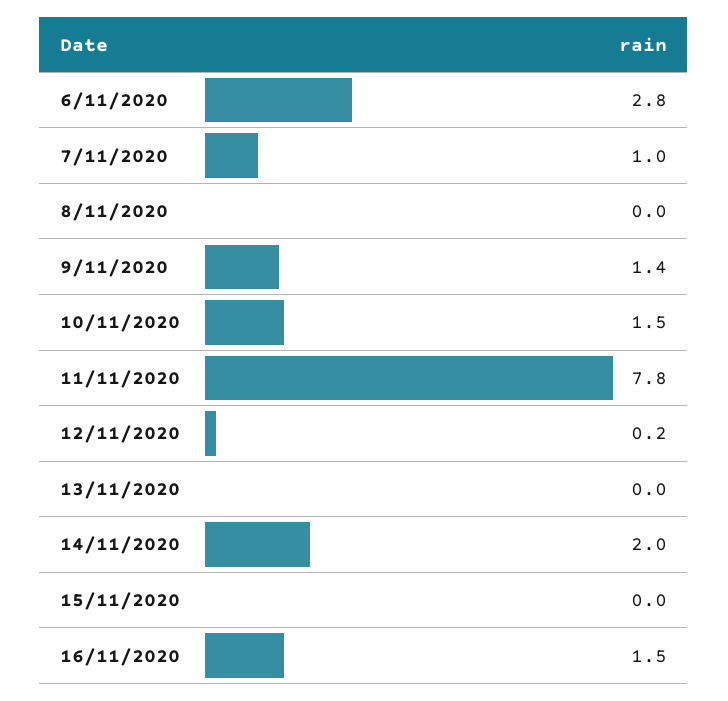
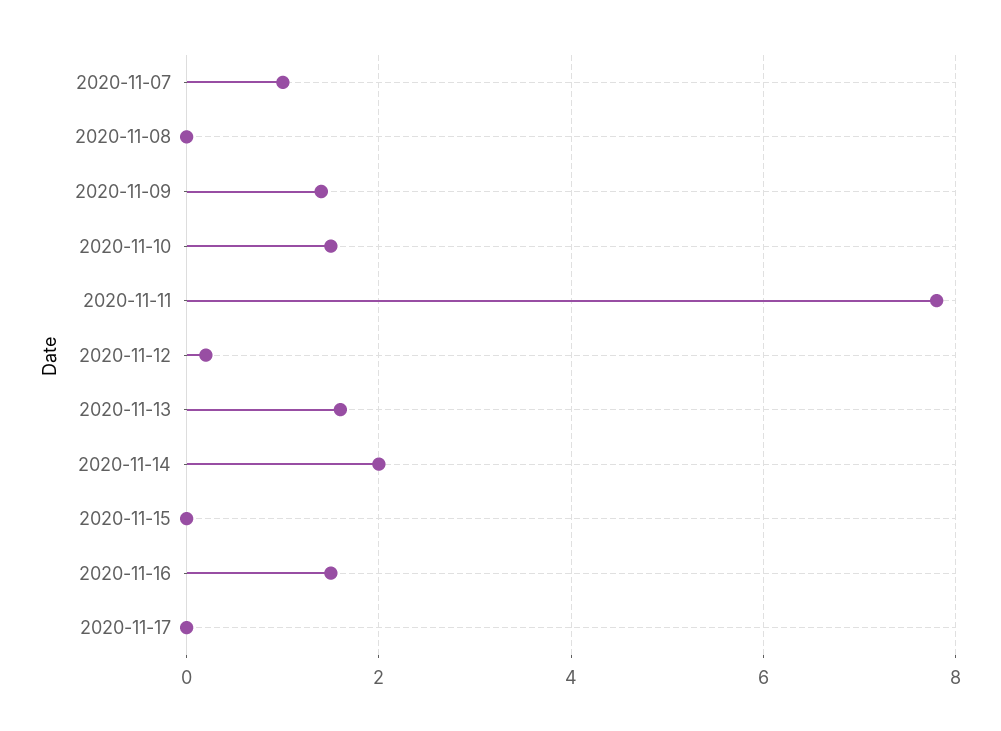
6/11/2020: 2.8 -> none
13/11/2020: 0 -> 1.5
2020-11-17: none -> 0

